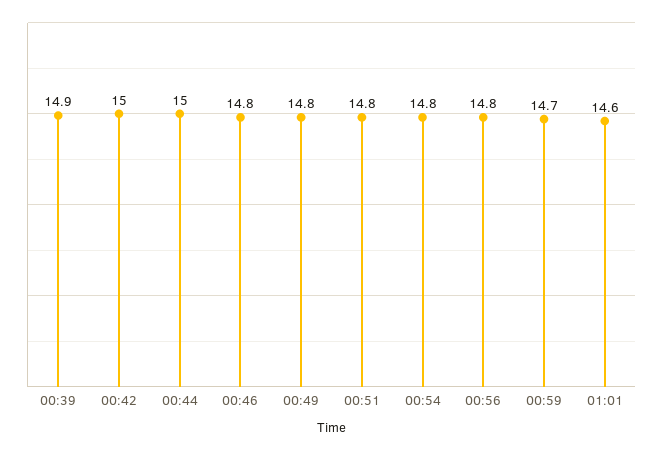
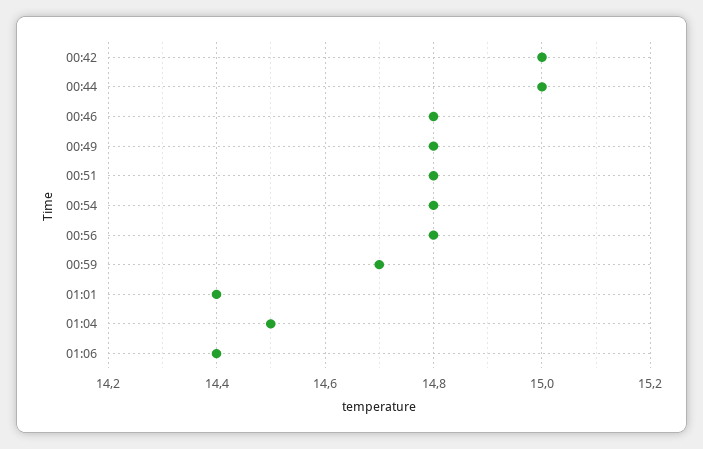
00:39: 14.9 -> none
01:01: 14.6 -> 14.4
01:04: none -> 14.5
01:06: none -> 14.4

